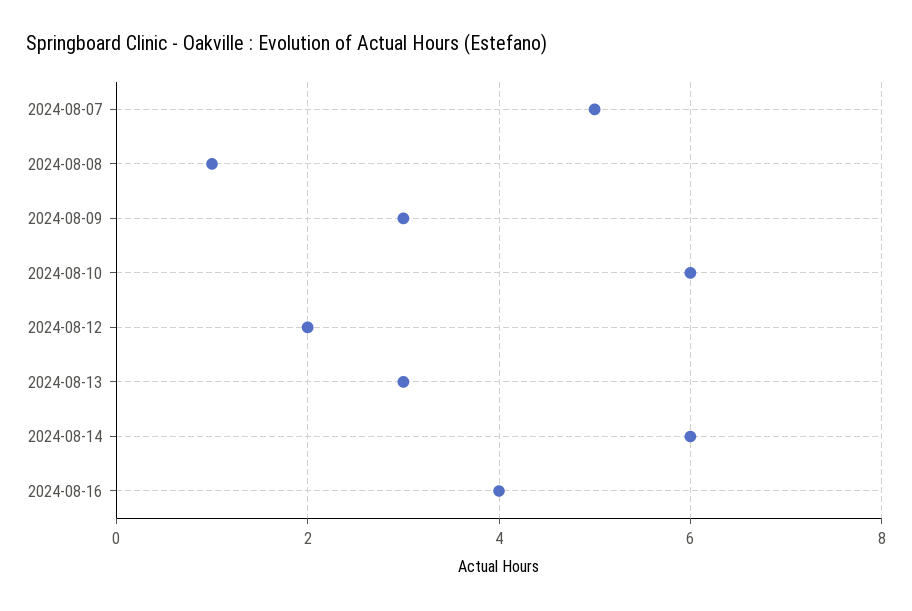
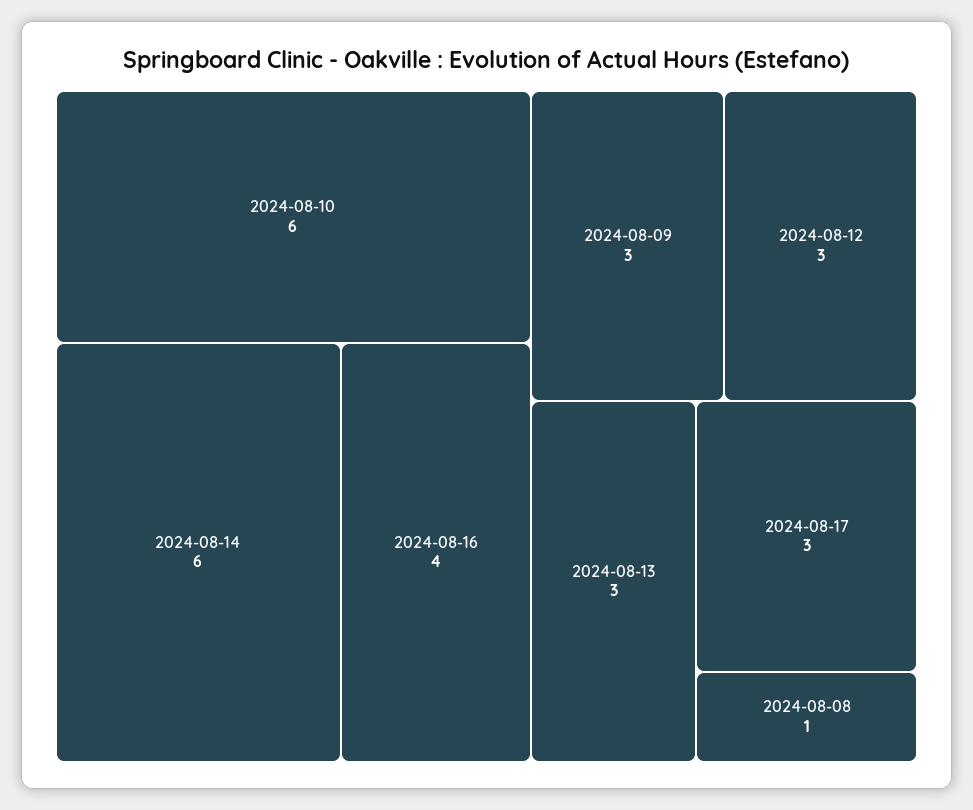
2024-08-07: 5 -> none
2024-08-12: 2 -> 3
2024-08-17: none -> 3

